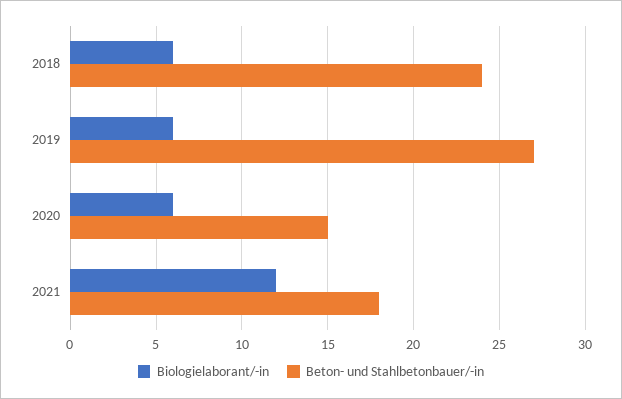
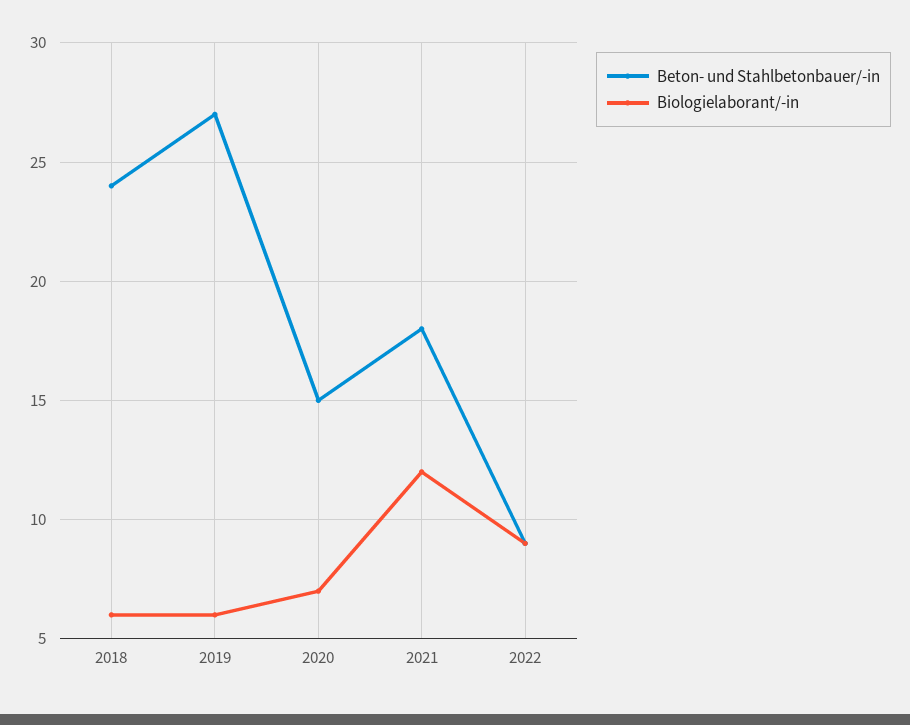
Biologielaborant/-in, 2020: 6 -> 7
Beton- und Stahlbetonbauer/-in, 2022: none -> 9
Biologielaborant/-in, 2022: none -> 9

